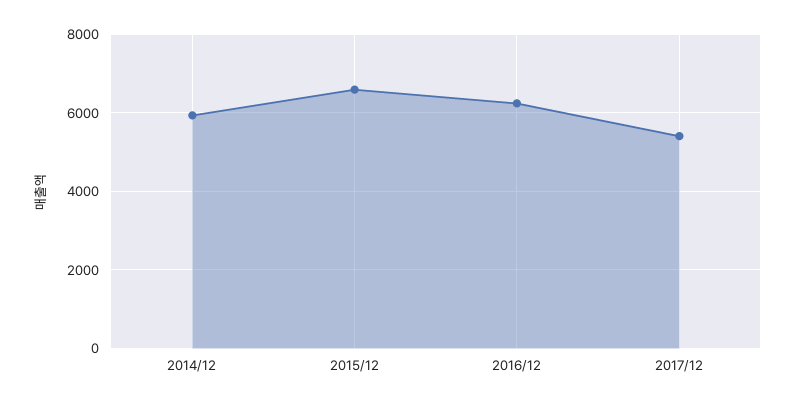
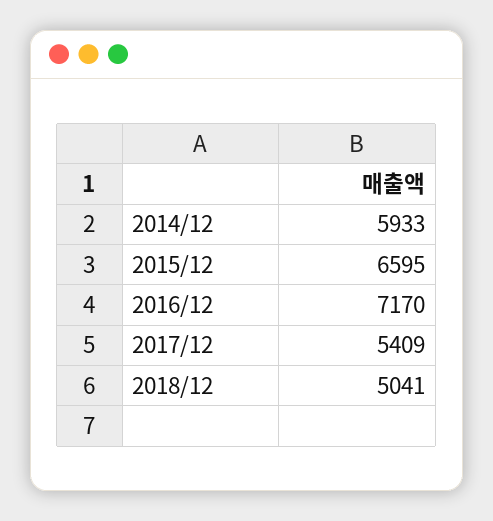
2016/12: 6200 -> 7170
2018/12: none -> 5041

